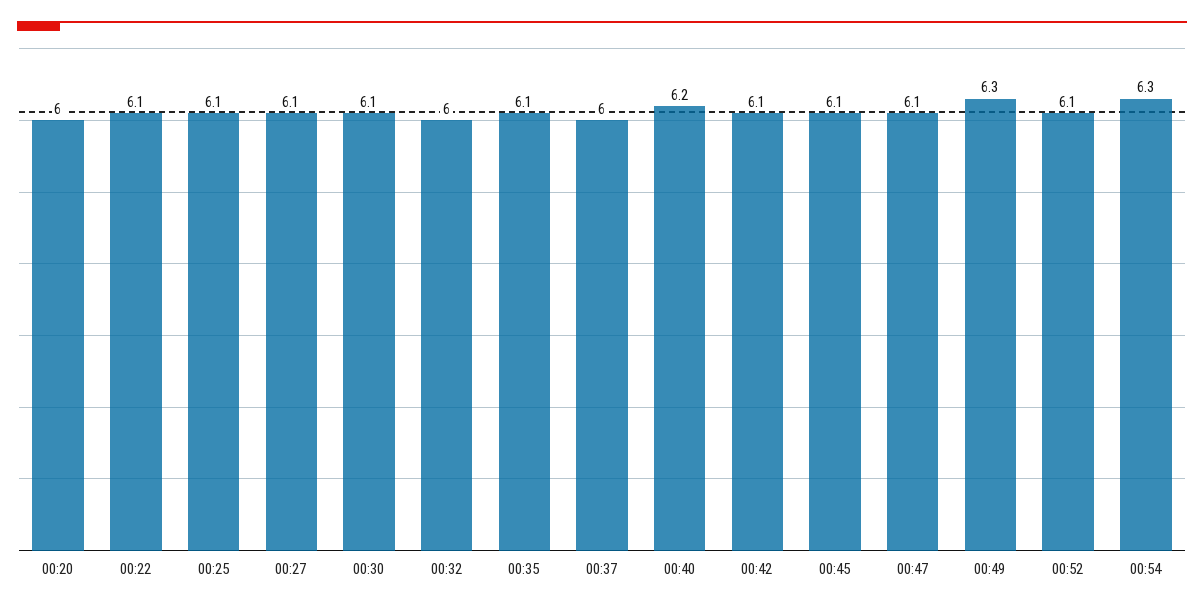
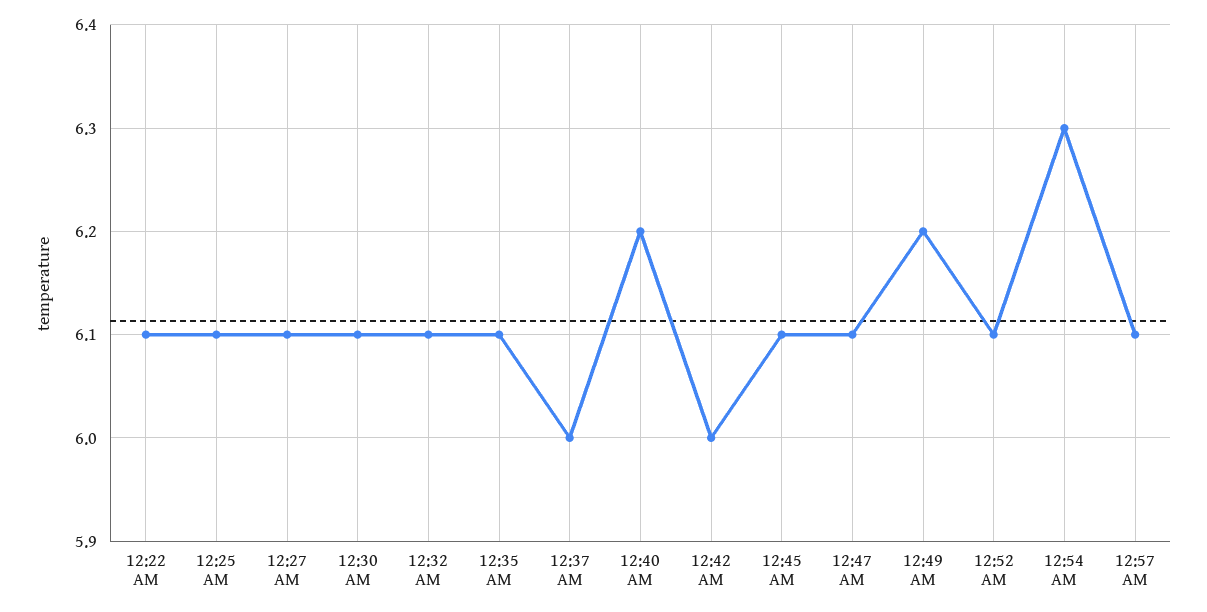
00:20: 6 -> none
00:32: 6 -> 6.1
00:42: 6.1 -> 6
00:49: 6.3 -> 6.2
12:57 AM: none -> 6.1

